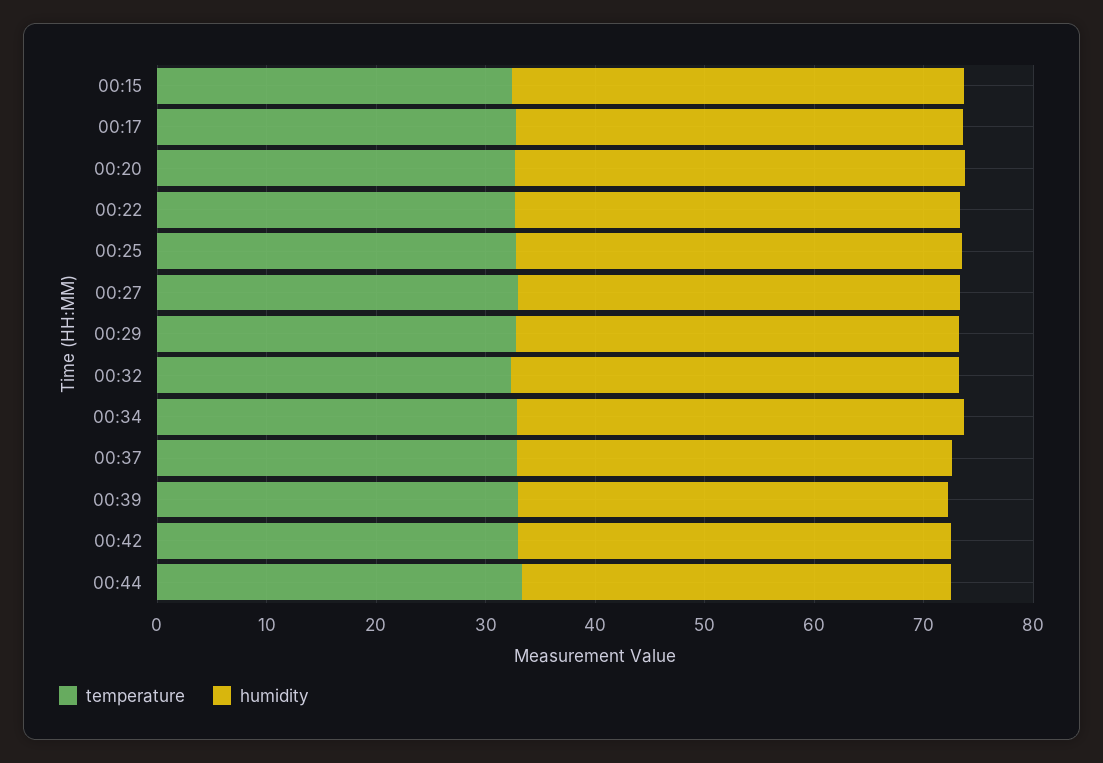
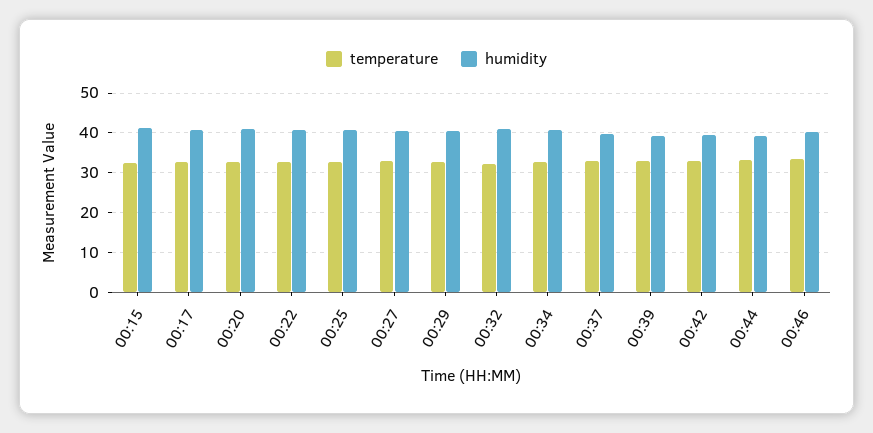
temperature, 00:46: none -> 34
humidity, 00:46: none -> 40

